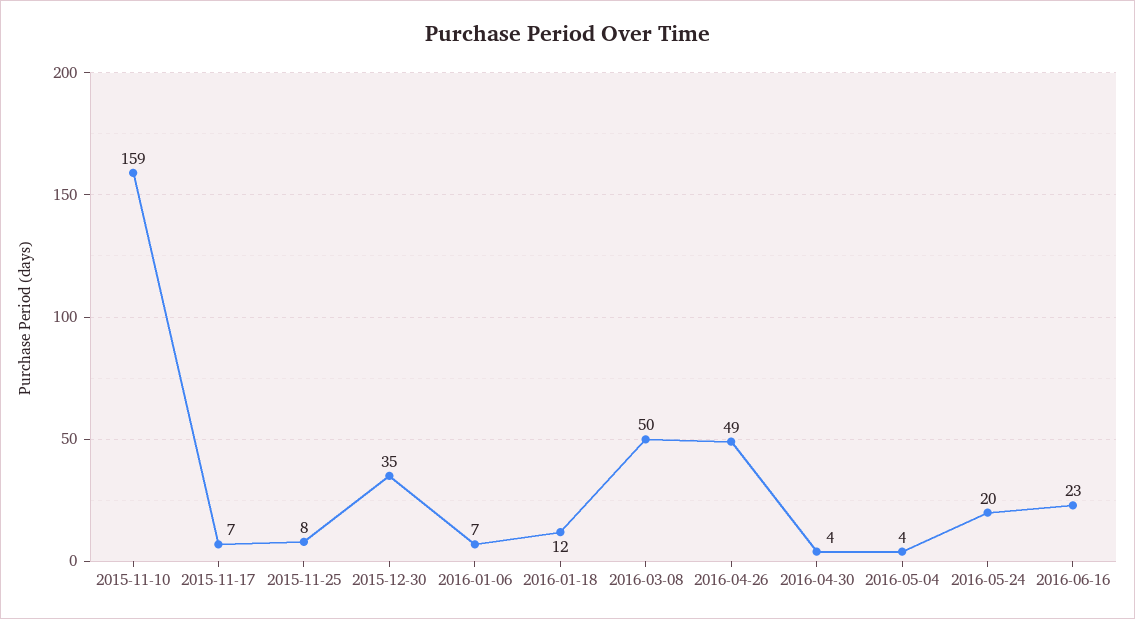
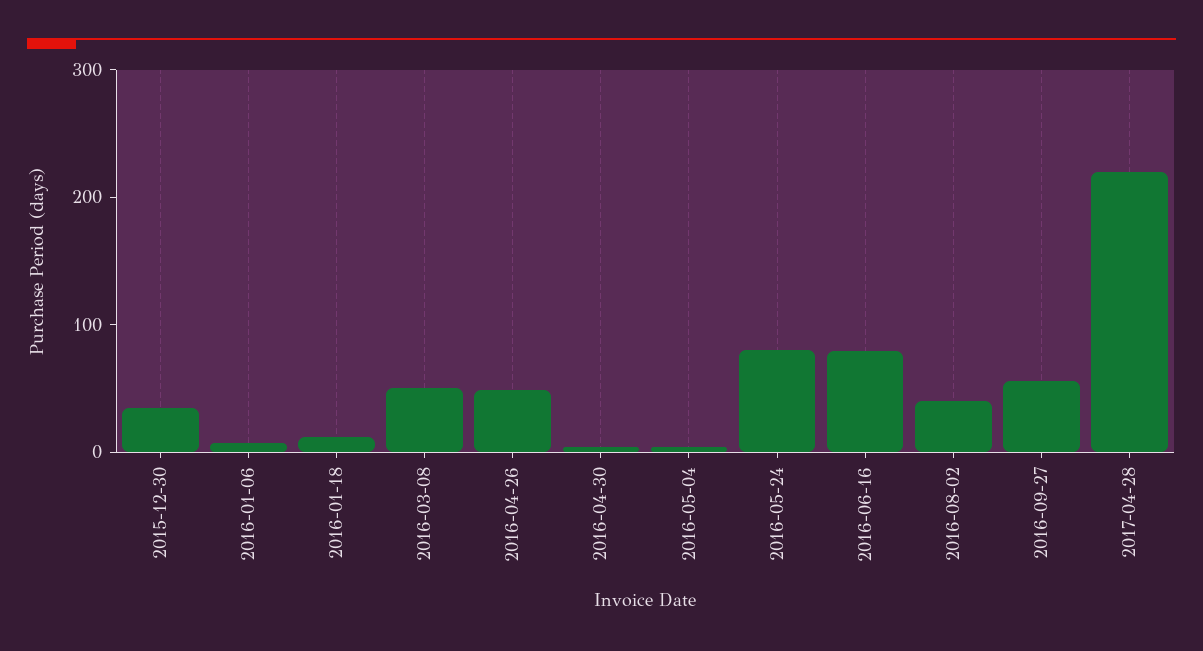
2015-11-10: 159 -> none
2015-11-17: 7 -> none
2015-11-25: 8 -> none
2016-05-24: 20 -> 80
2016-06-16: 23 -> 80
2016-08-02: none -> 40
2016-09-27: none -> 60
2017-04-28: none -> 220

